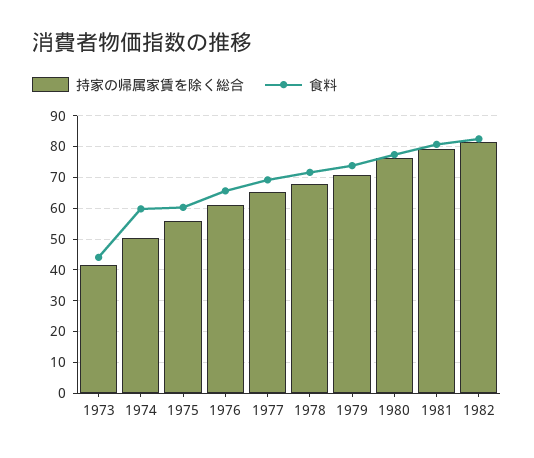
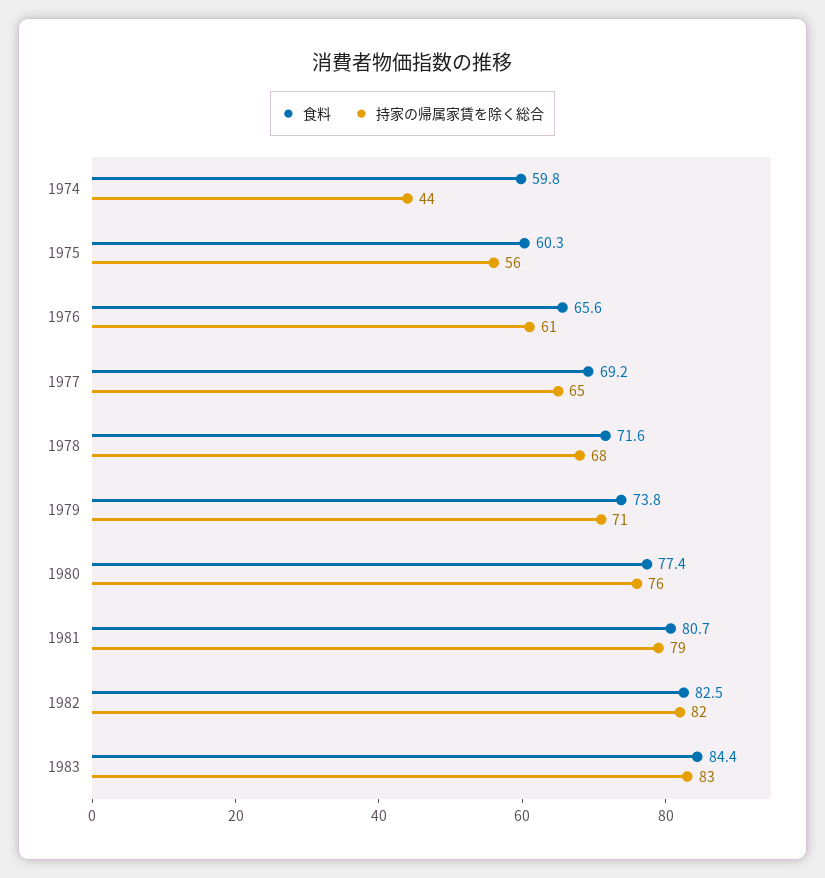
持家の帰属家賃を除く総合, 1973: 42 -> none
食料, 1973: 44 -> none
持家の帰属家賃を除く総合, 1974: 50 -> 44
食料, 1983: none -> 84.4
持家の帰属家賃を除く総合, 1983: none -> 83

